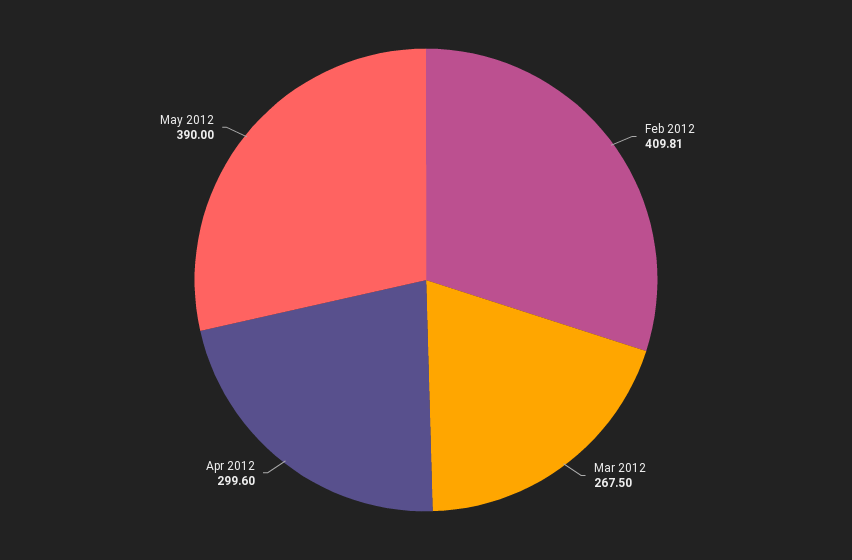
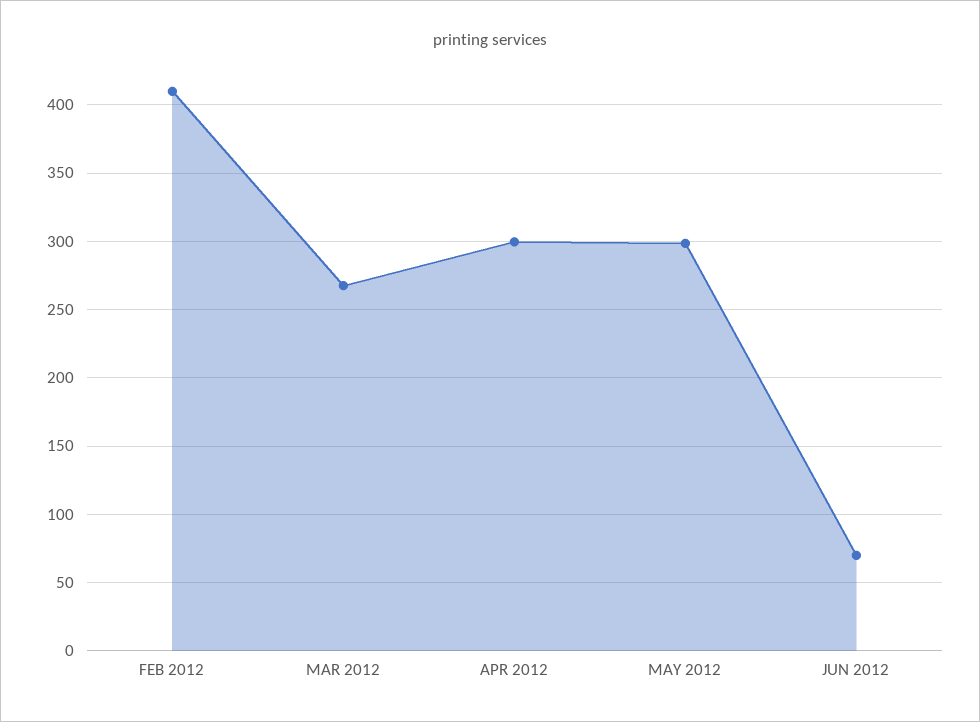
May 2012: 390 -> 300
JUN 2012: none -> 70

